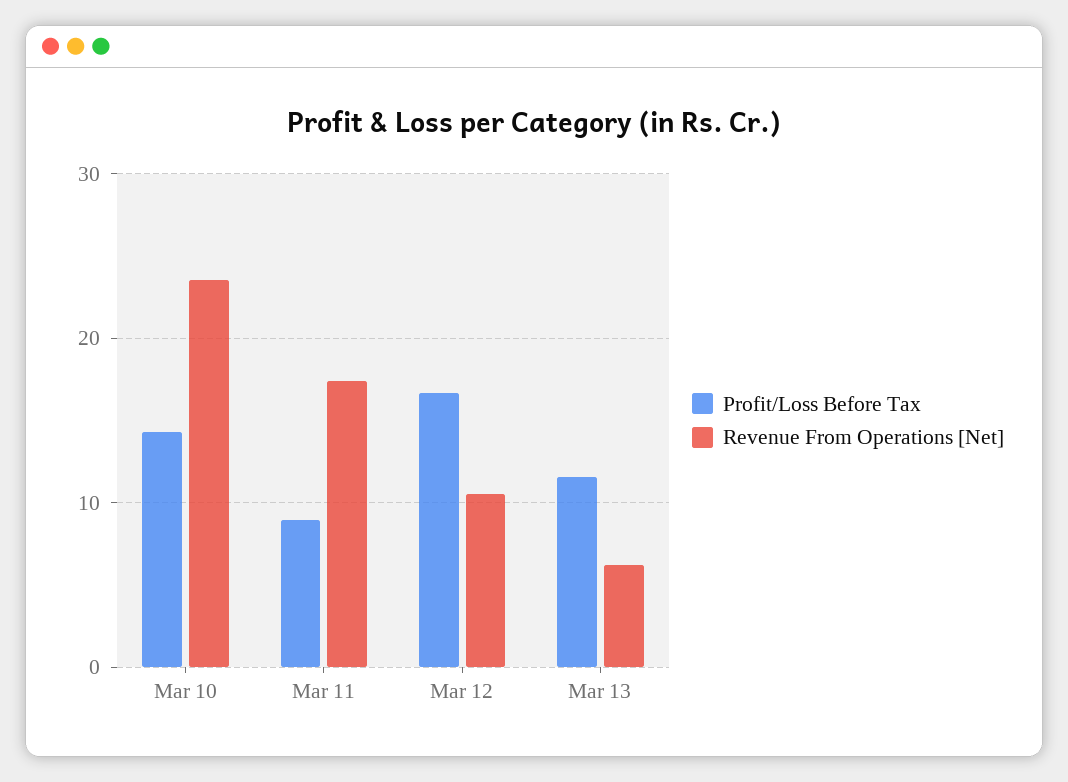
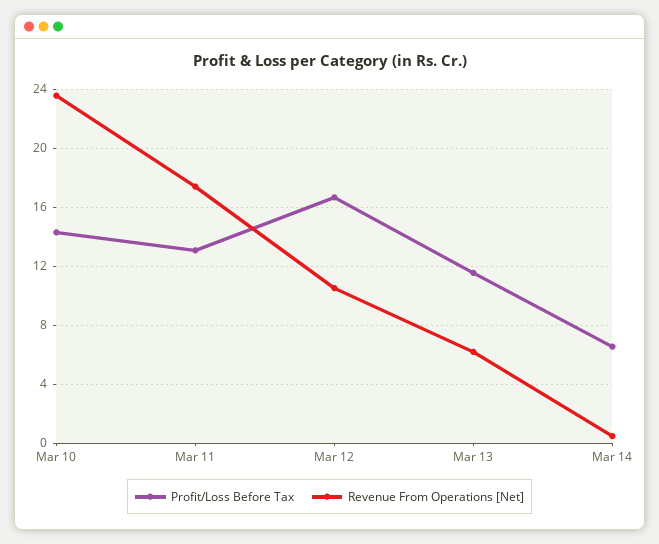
Profit/Loss Before Tax, Mar 11: 9 -> 13
Profit/Loss Before Tax, Mar 14: none -> 6.5
Revenue From Operations [Net], Mar 14: none -> 0.5

